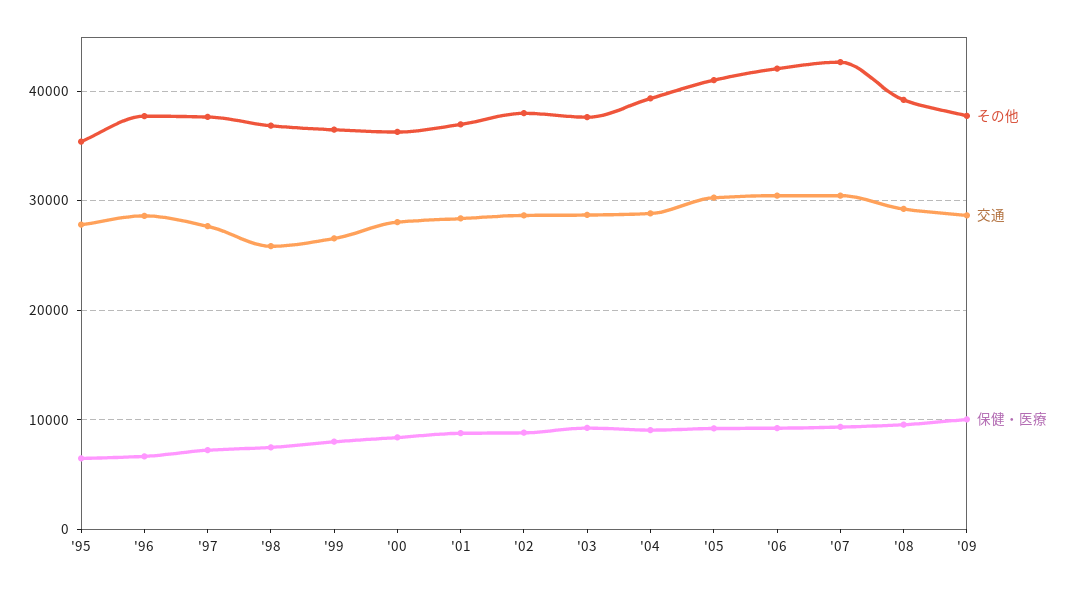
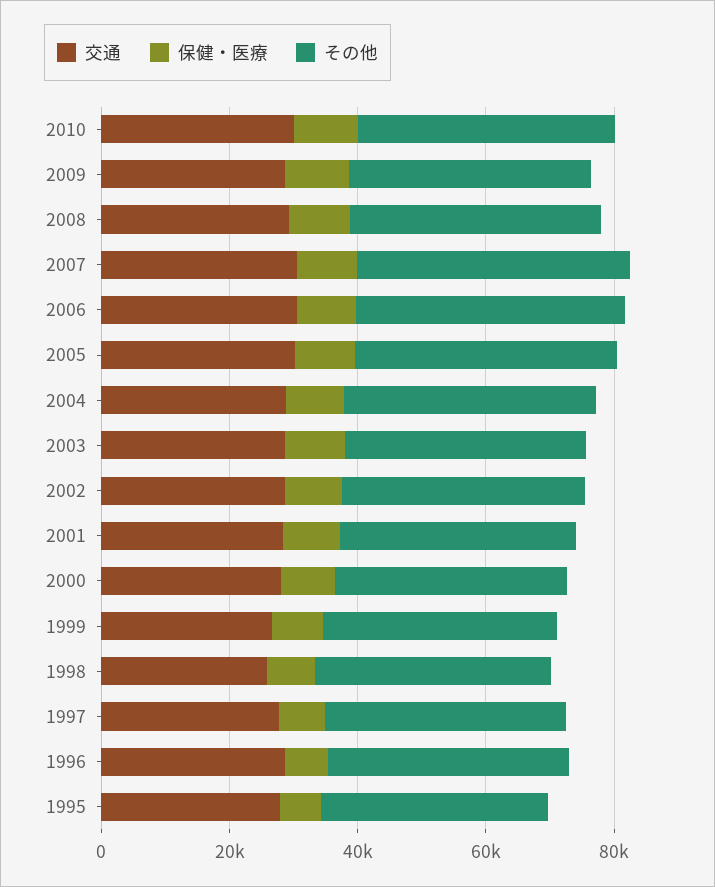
交通, 2010: none -> 30000
保健・医療, 2010: none -> 10000
その他, 2010: none -> 40000

